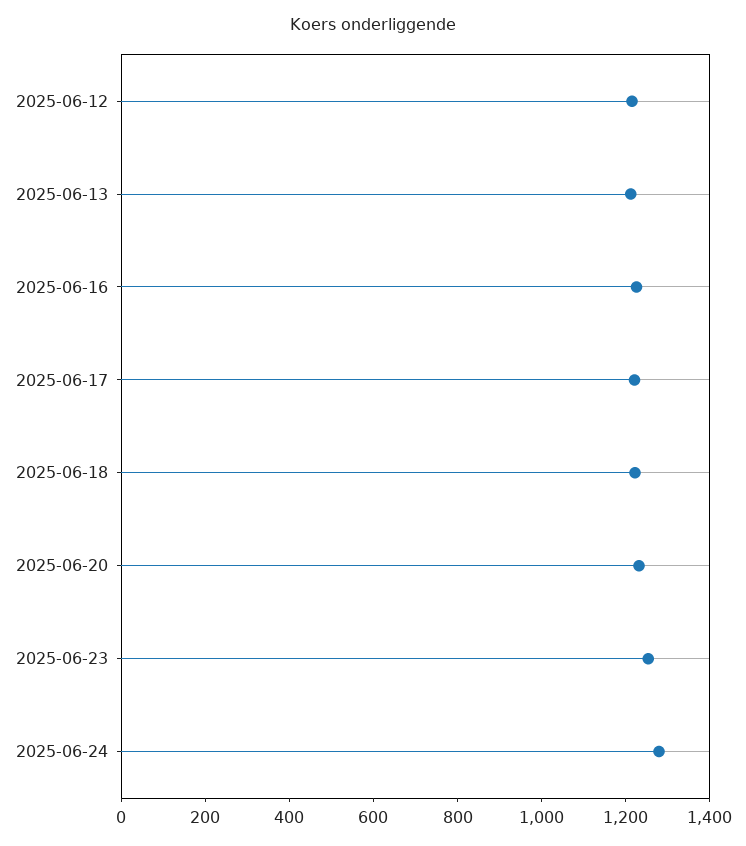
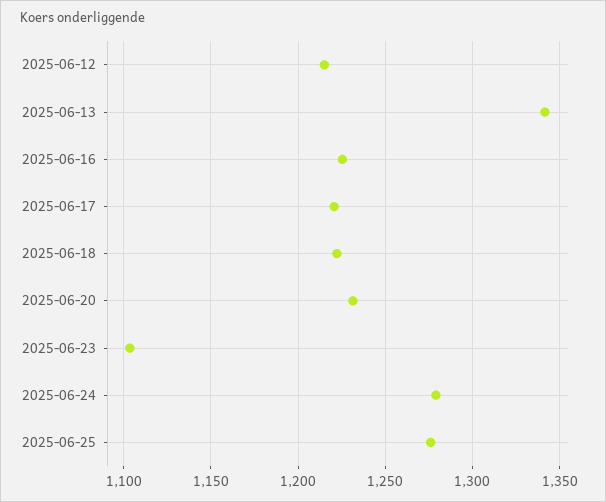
2025-06-13: 1200 -> 1340
2025-06-23: 1250 -> 1105
2025-06-25: none -> 1275

